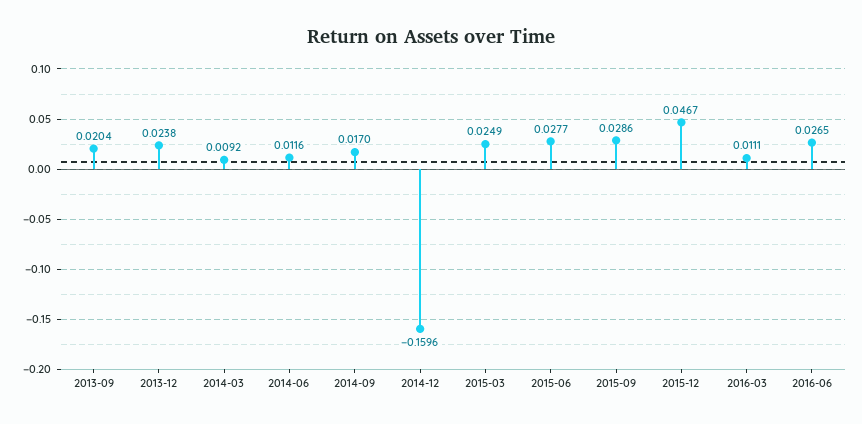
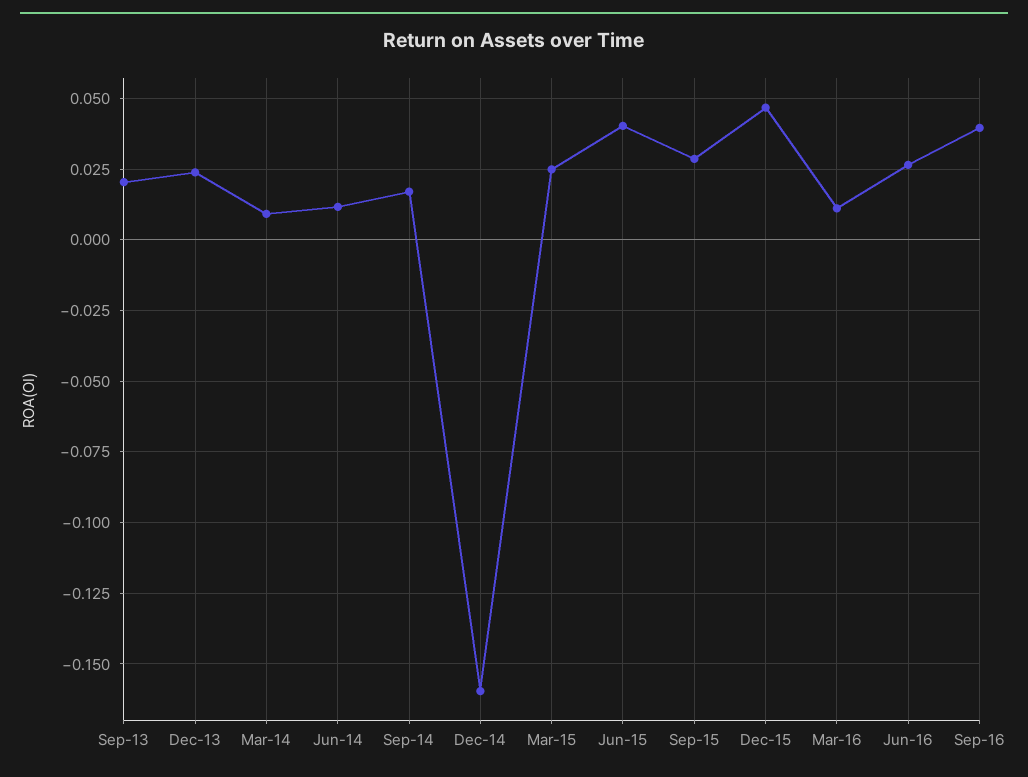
2015-06: 0.0277 -> 0.04
Sep-16: none -> 0.04

